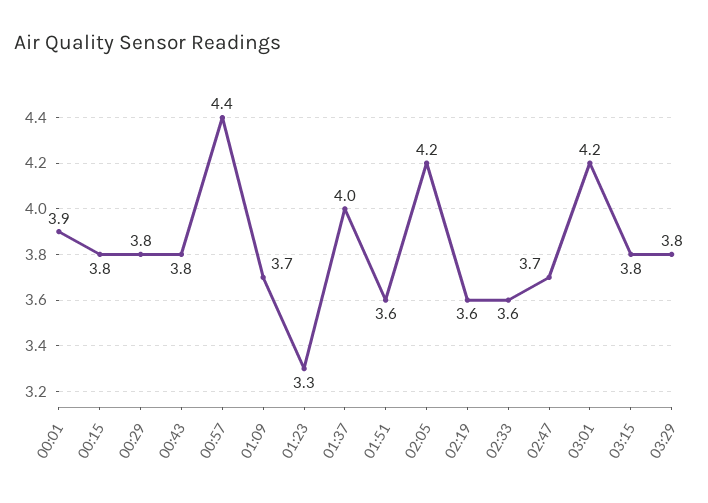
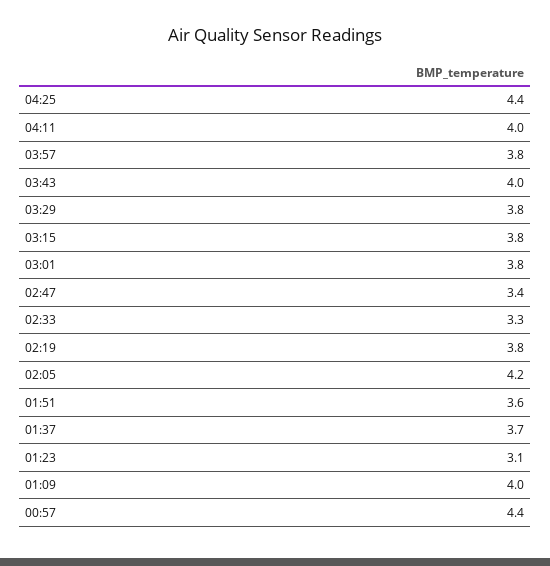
00:01: 3.9 -> none
00:15: 3.8 -> none
00:29: 3.8 -> none
00:43: 3.8 -> none
01:09: 3.7 -> 4
01:23: 3.3 -> 3.1
01:37: 4 -> 3.7
02:19: 3.6 -> 3.8
02:33: 3.6 -> 3.3
02:47: 3.7 -> 3.4
03:01: 4.2 -> 3.8
04:25: none -> 4.4
04:11: none -> 4
03:57: none -> 3.8
03:43: none -> 4

